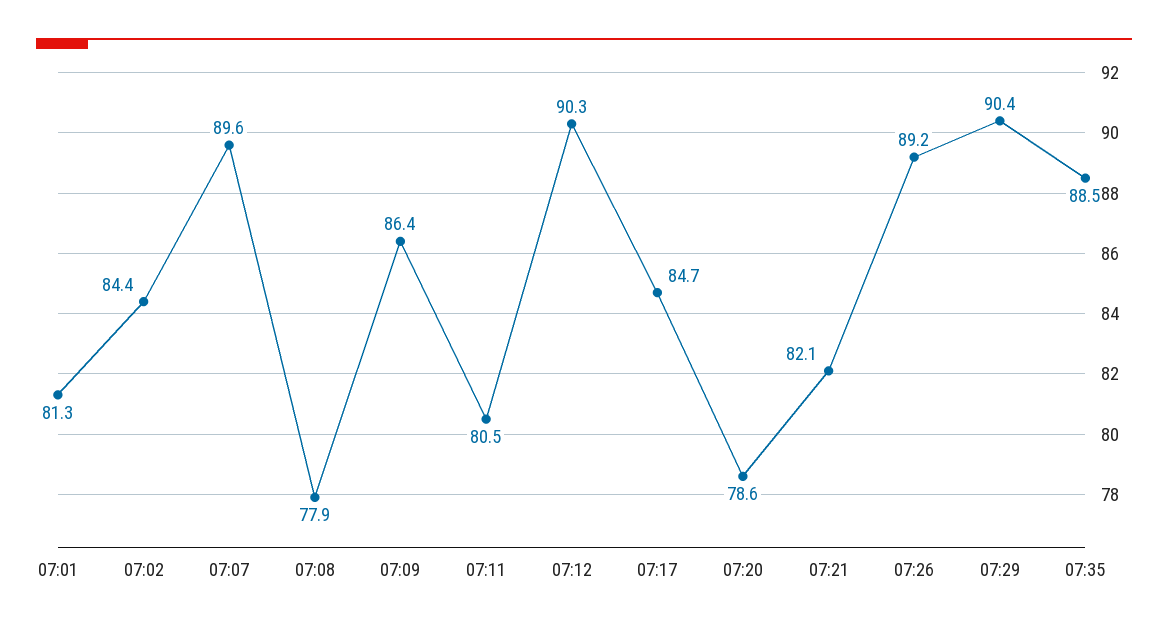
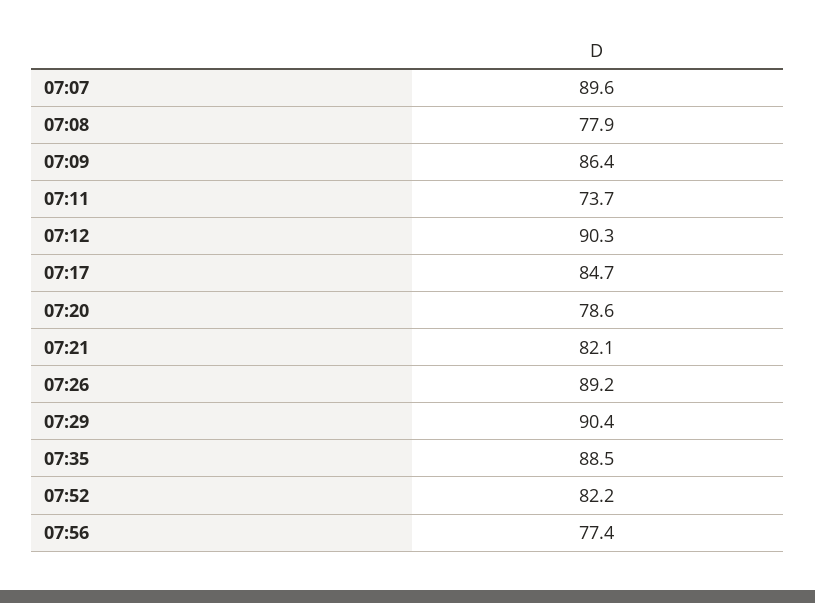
07:01: 81.3 -> none
07:02: 84.4 -> none
07:11: 80.5 -> 73.7
07:52: none -> 82.2
07:56: none -> 77.4

